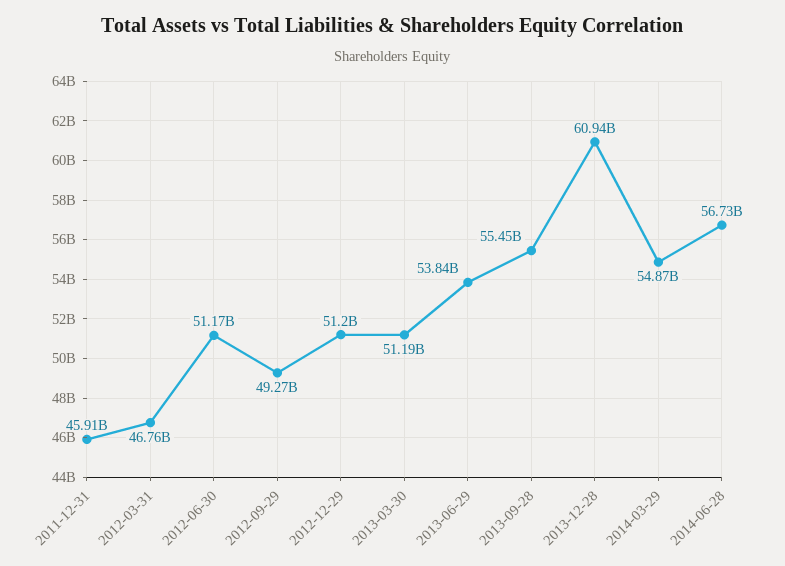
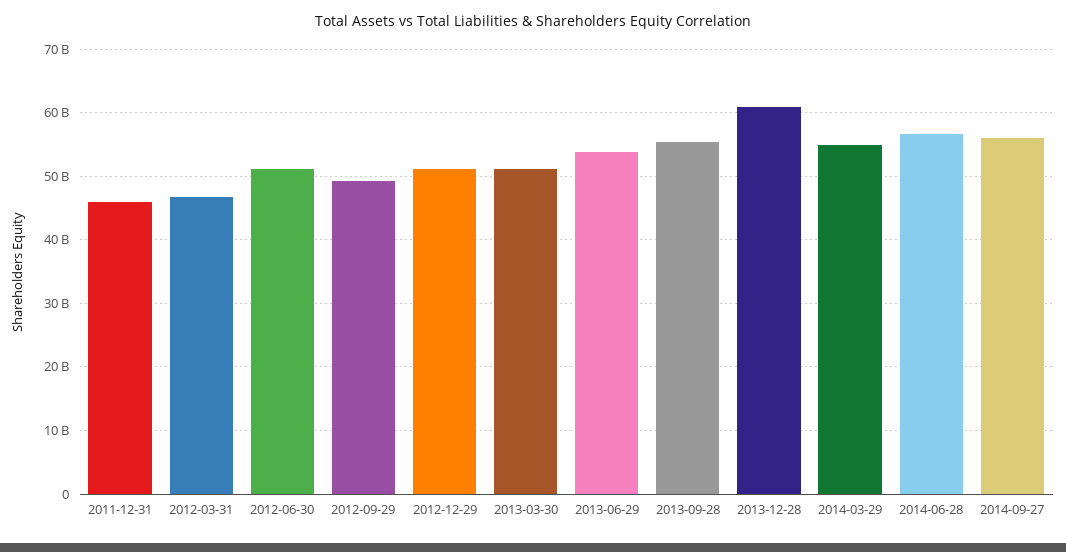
2014-09-27: none -> 56000000000

